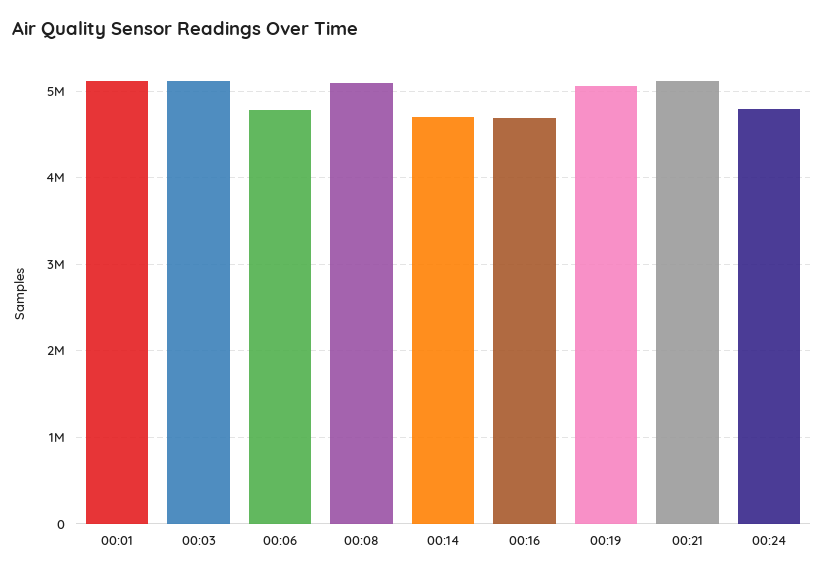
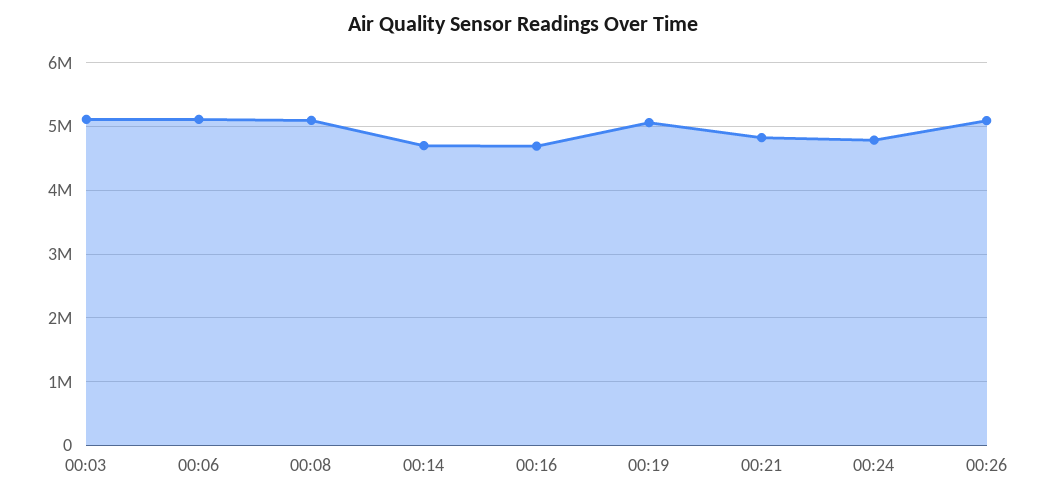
00:01: 5100000 -> none
00:06: 4800000 -> 5100000
00:21: 5100000 -> 4800000
00:26: none -> 5100000

